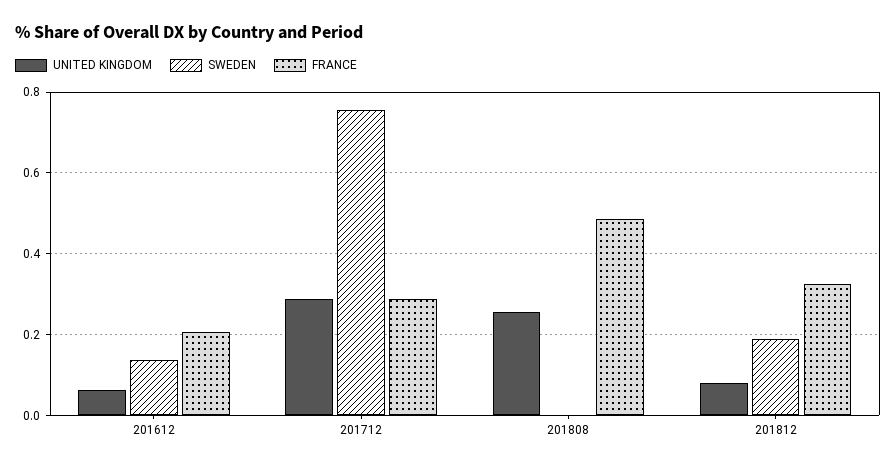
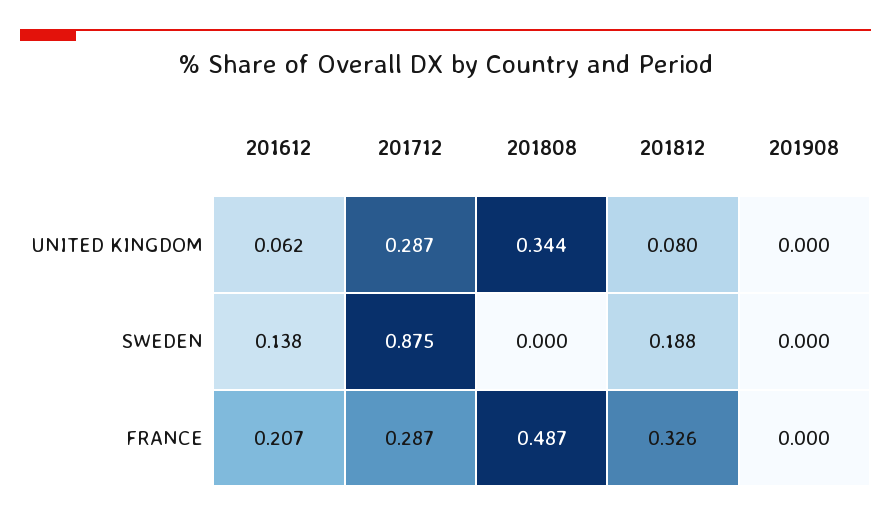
SWEDEN, 201712: 0.76 -> 0.875
UNITED KINGDOM, 201808: 0.26 -> 0.344
UNITED KINGDOM, 201908: none -> 0
SWEDEN, 201908: none -> 0
FRANCE, 201908: none -> 0

